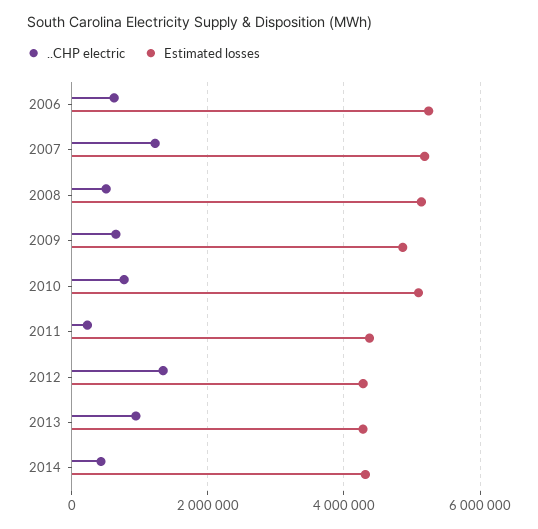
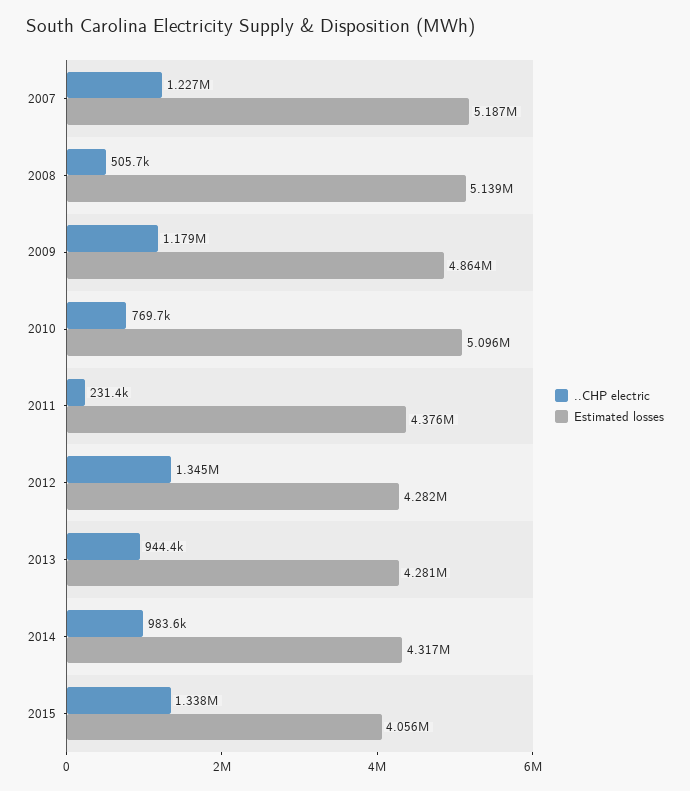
..CHP electric, 2006: 600000 -> none
Estimated losses, 2006: 5200000 -> none
..CHP electric, 2009: 600000 -> 1179000
..CHP electric, 2014: 400000 -> 983600
..CHP electric, 2015: none -> 1338000
Estimated losses, 2015: none -> 4056000

